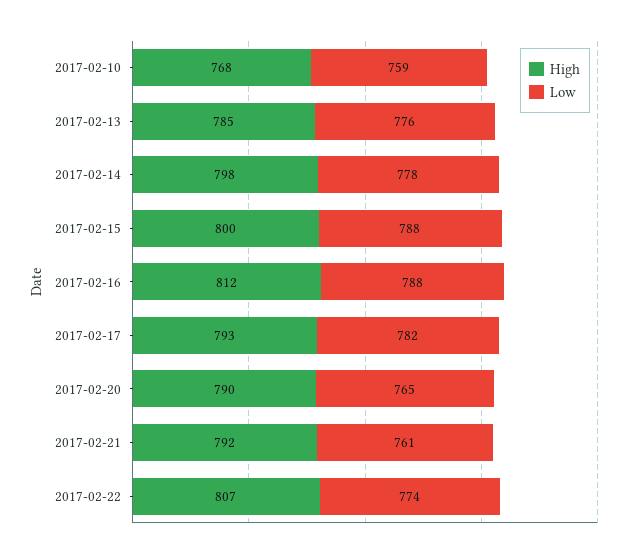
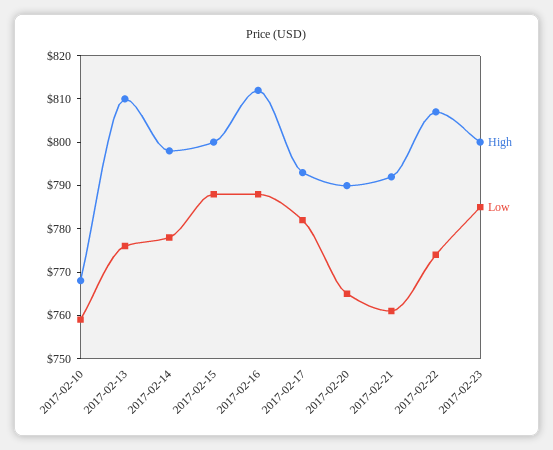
High, 2017-02-13: 785 -> 810
High, 2017-02-23: none -> 800
Low, 2017-02-23: none -> 785

